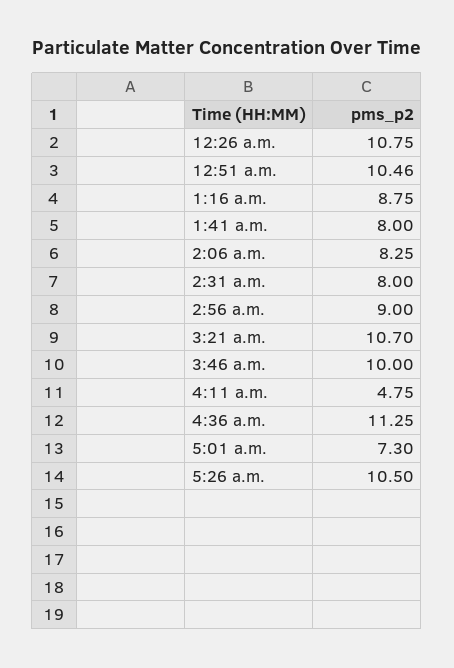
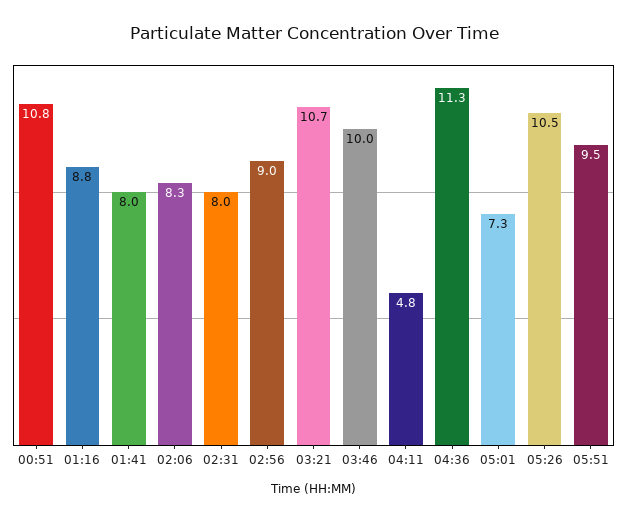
12:26 a.m.: 10.75 -> none
12:51 a.m.: 10.46 -> 10.8
05:51: none -> 9.5

